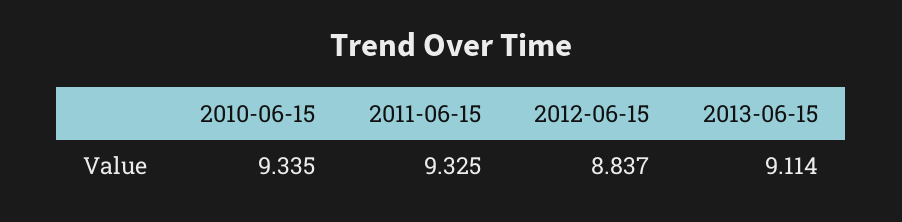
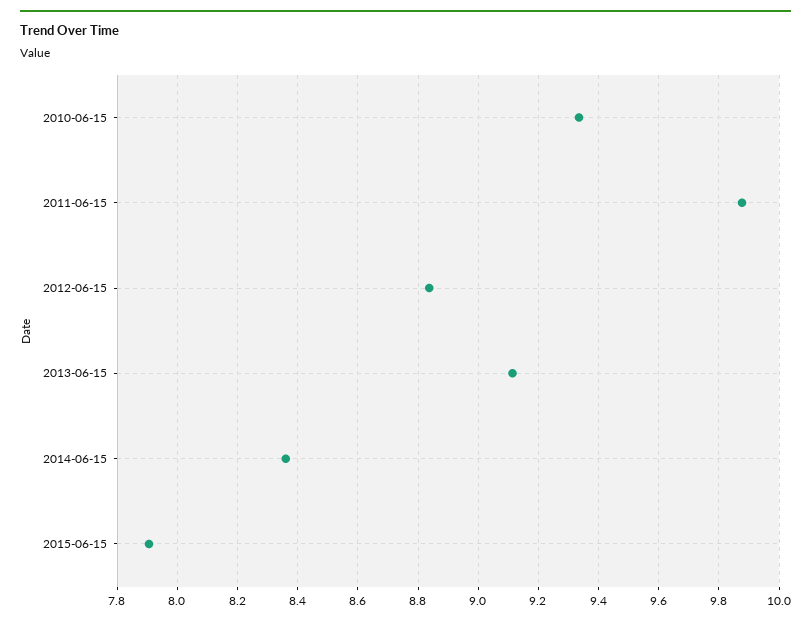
2011-06-15: 9.325 -> 9.88
2014-06-15: none -> 8.36
2015-06-15: none -> 7.9

